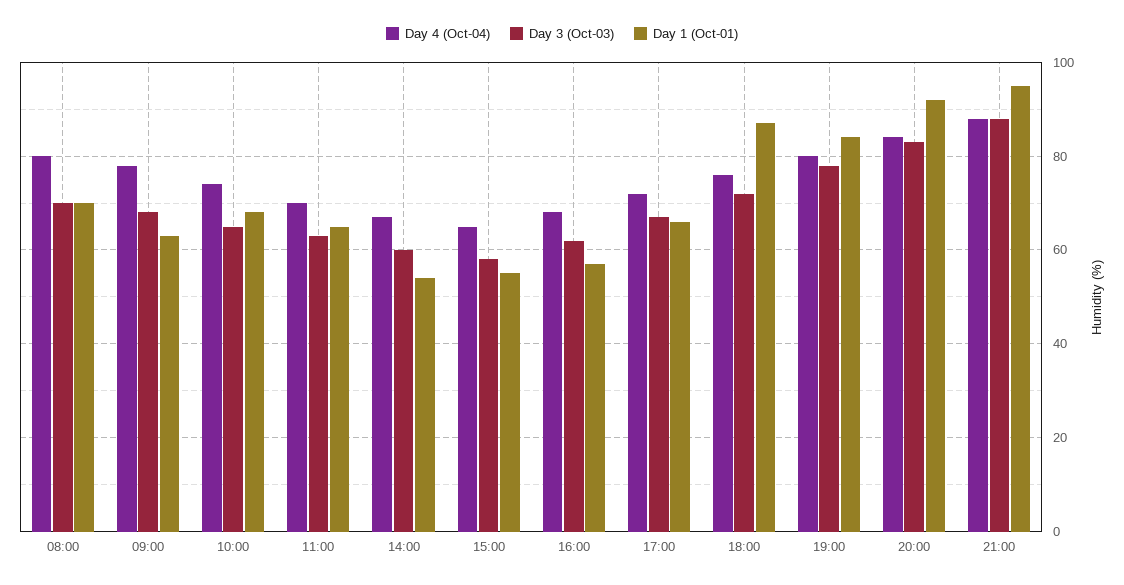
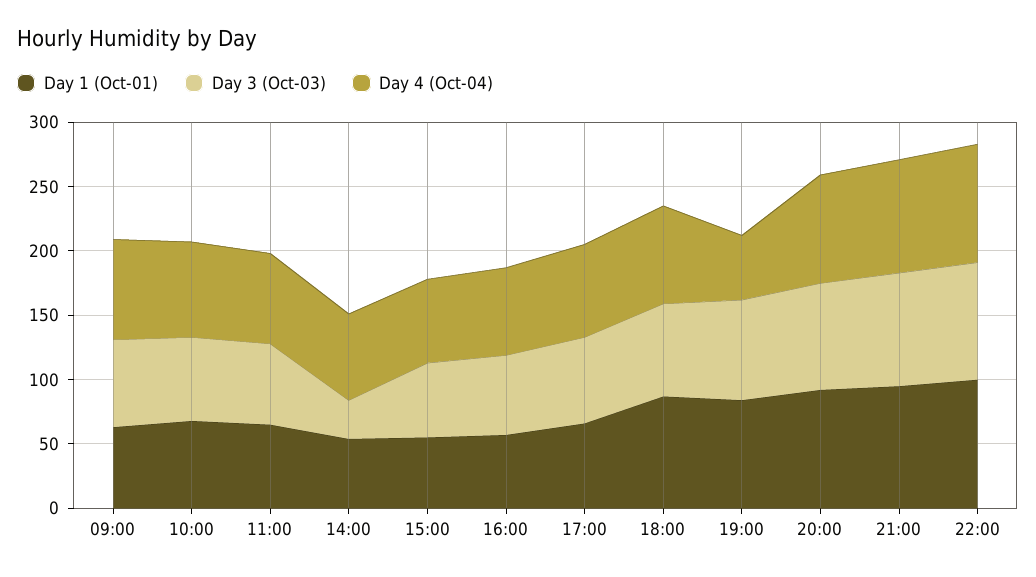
Day 4 (Oct-04), 08:00: 80 -> none
Day 3 (Oct-03), 08:00: 70 -> none
Day 1 (Oct-01), 08:00: 70 -> none
Day 3 (Oct-03), 14:00: 60 -> 30
Day 4 (Oct-04), 19:00: 80 -> 50
Day 1 (Oct-01), 22:00: none -> 100
Day 3 (Oct-03), 22:00: none -> 90
Day 4 (Oct-04), 22:00: none -> 90

